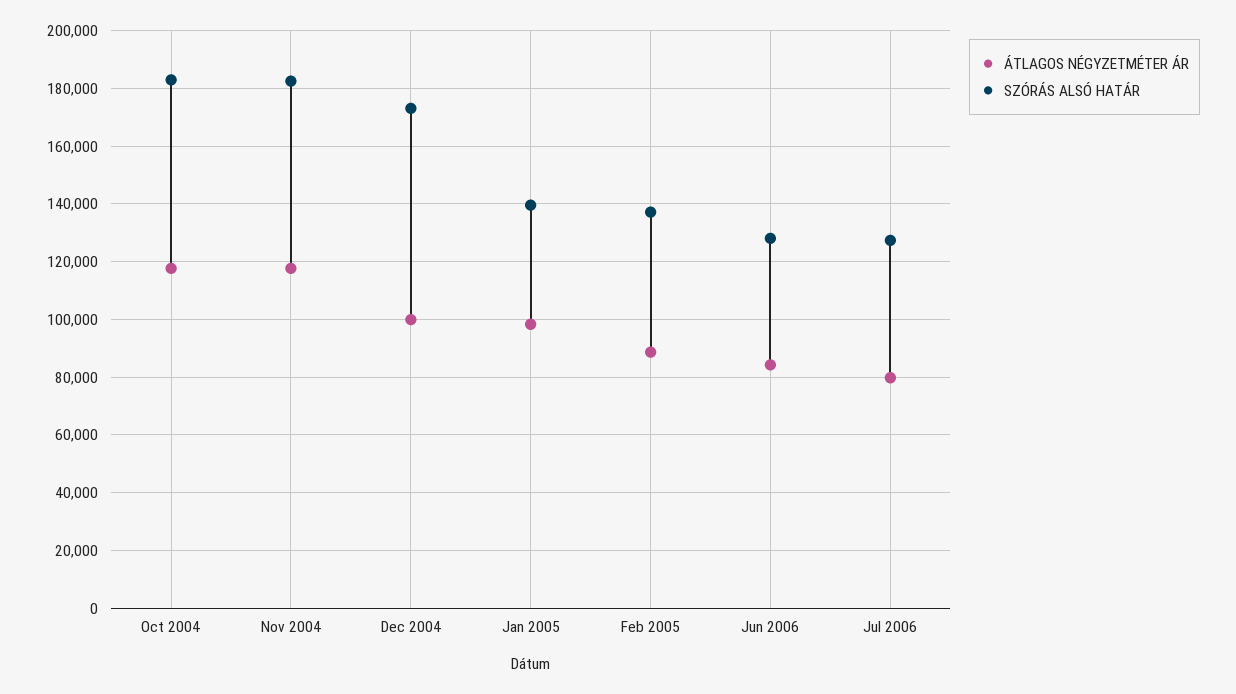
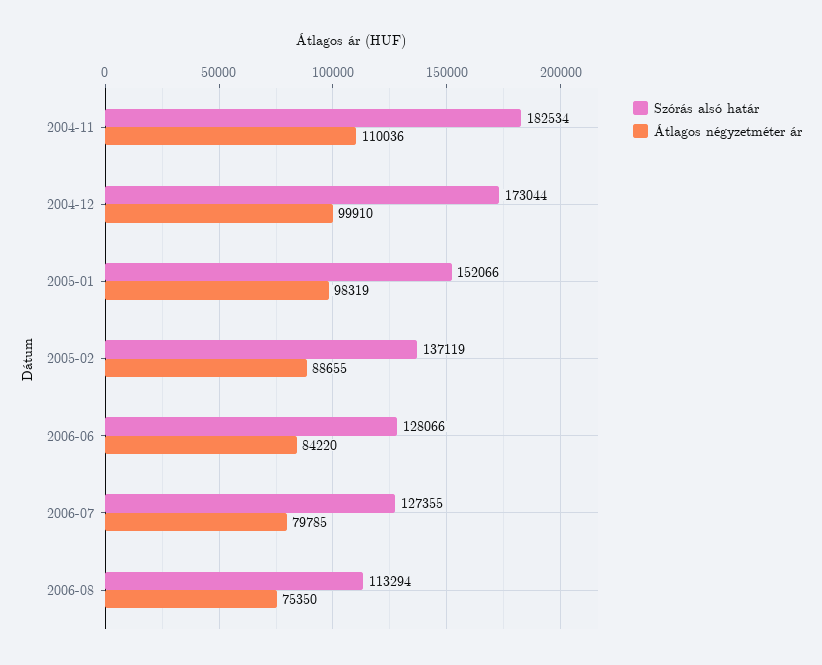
ÁTLAGOS NÉGYZETMÉTER ÁR, Oct 2004: 117500 -> none
SZÓRÁS ALSÓ HATÁR, Oct 2004: 182500 -> none
ÁTLAGOS NÉGYZETMÉTER ÁR, Nov 2004: 117500 -> 110036
SZÓRÁS ALSÓ HATÁR, Jan 2005: 140000 -> 152066
SZÓRÁS ALSÓ HATÁR, 2006-08: none -> 113294
ÁTLAGOS NÉGYZETMÉTER ÁR, 2006-08: none -> 75350

